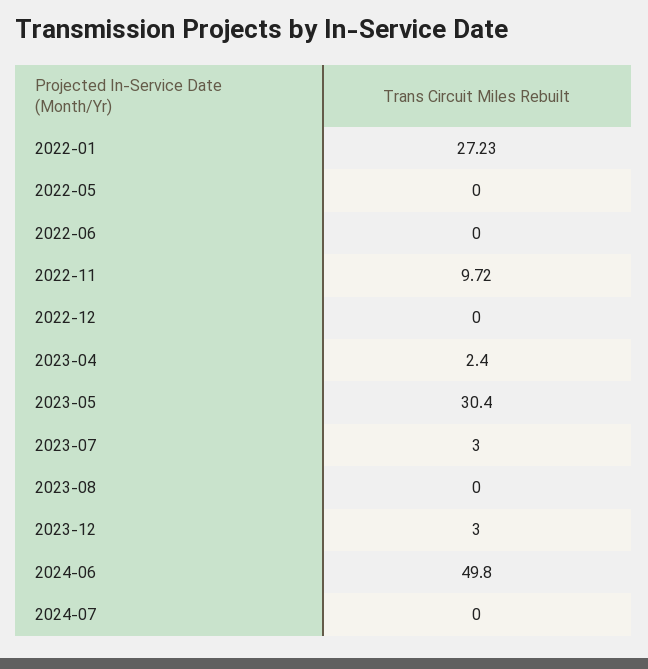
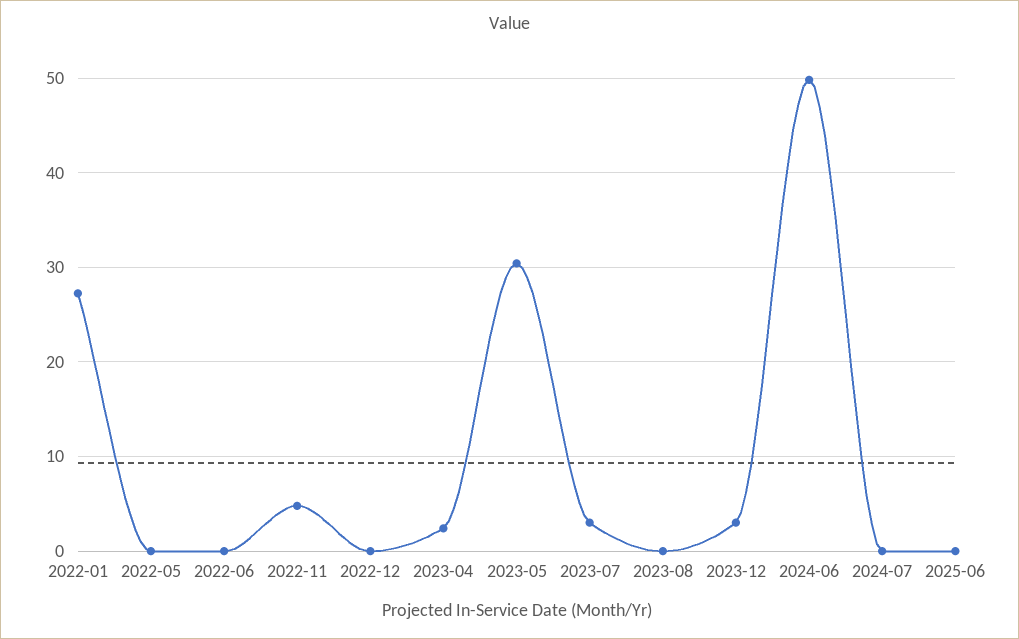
2022-11: 9.72 -> 5
2025-06: none -> 0

